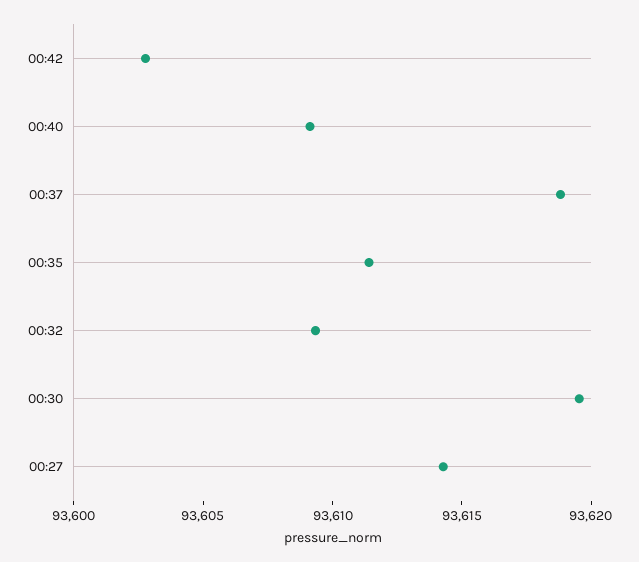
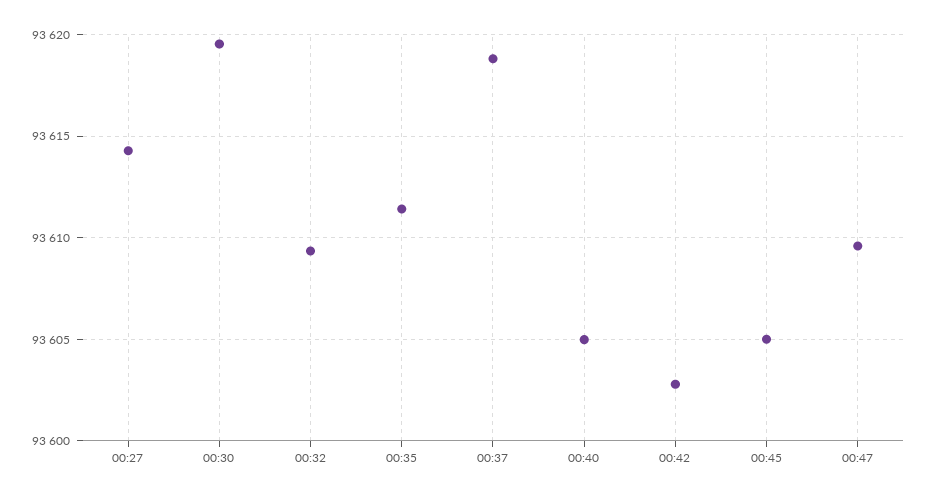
00:40: 93609 -> 93605
00:45: none -> 93605
00:47: none -> 93609.5

